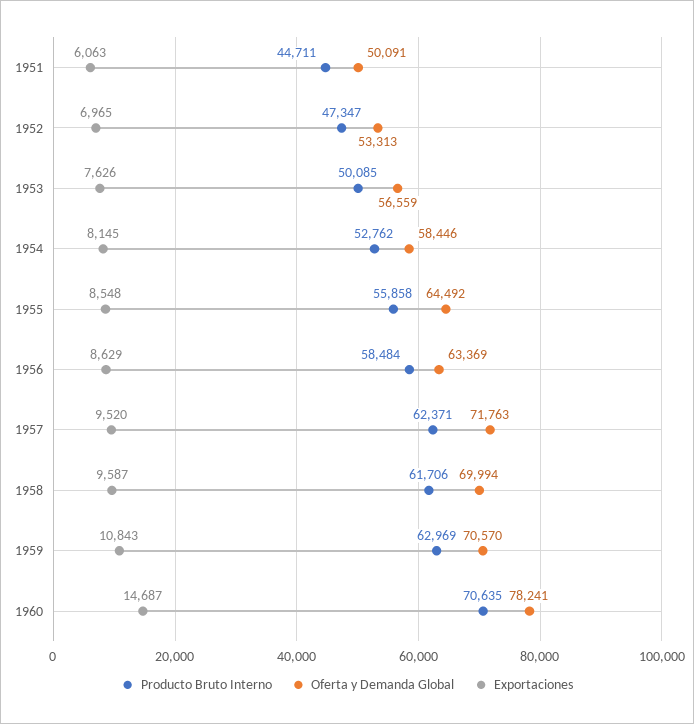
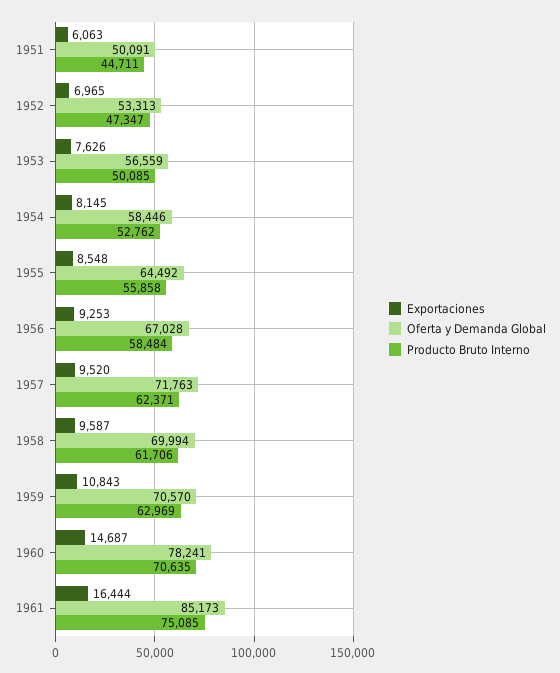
Oferta y Demanda Global, 1956: 63369 -> 67028
Exportaciones, 1956: 8629 -> 9253
Exportaciones, 1961: none -> 16444
Oferta y Demanda Global, 1961: none -> 85173
Producto Bruto Interno, 1961: none -> 75085

